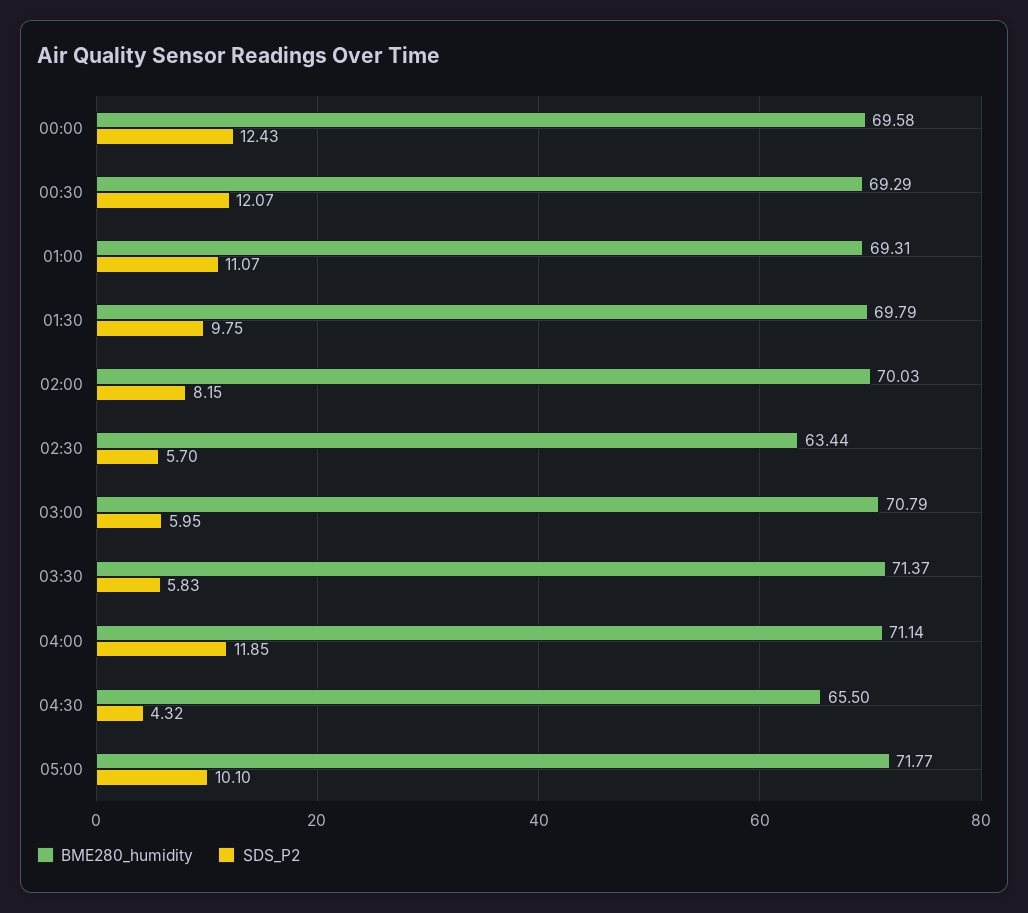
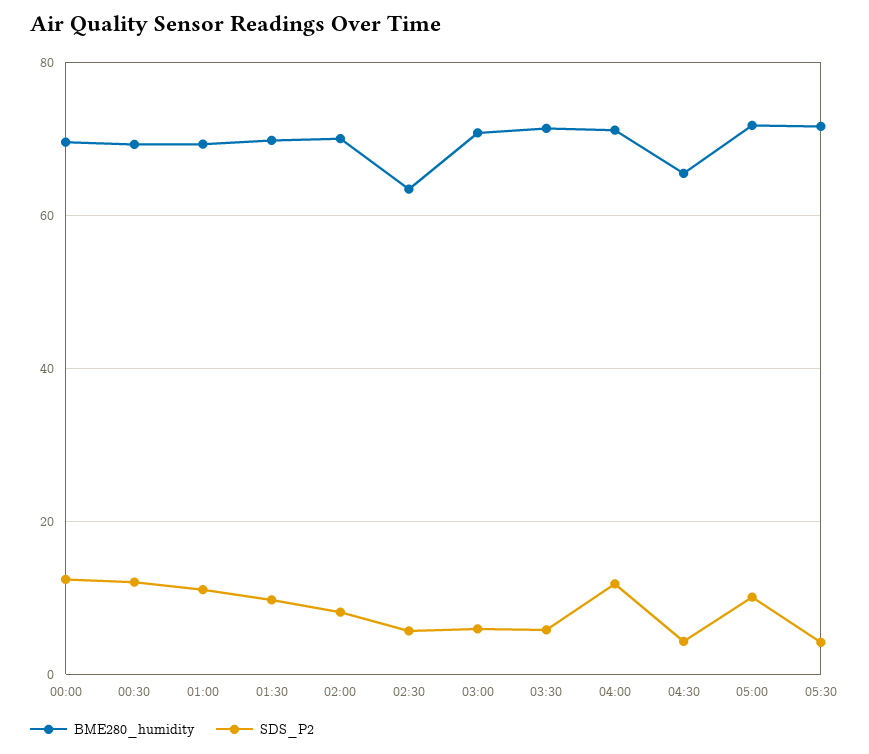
BME280_humidity, 05:30: none -> 72
SDS_P2, 05:30: none -> 4

